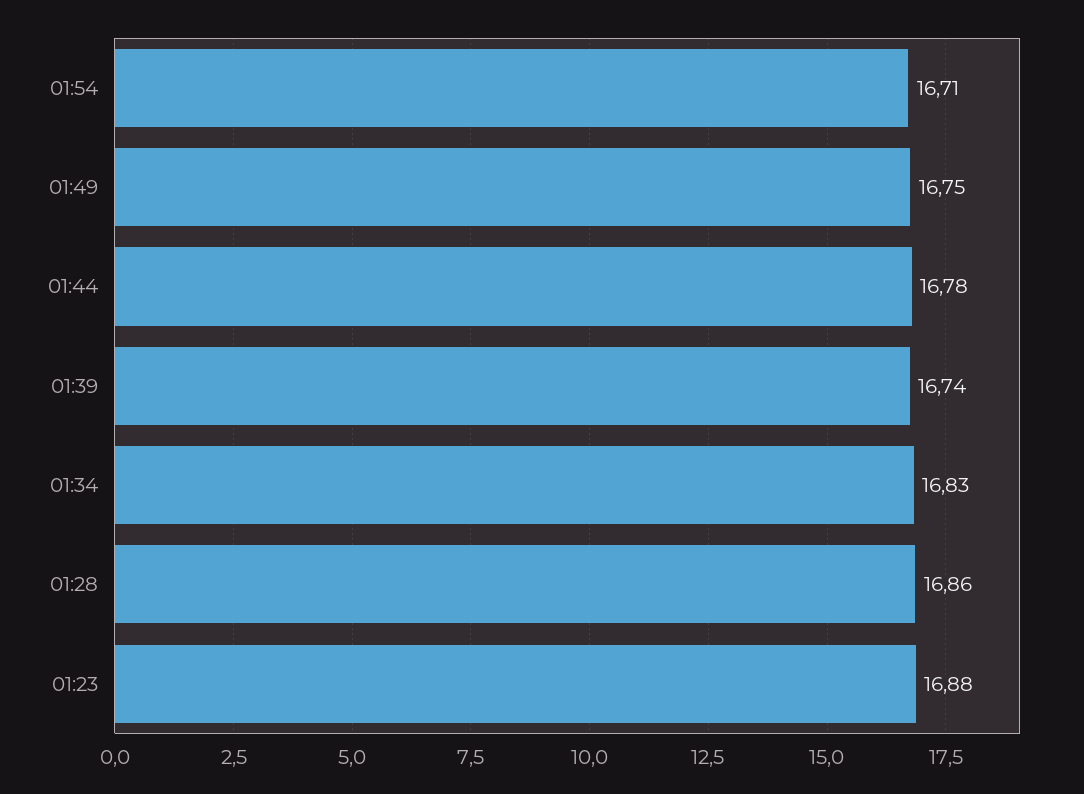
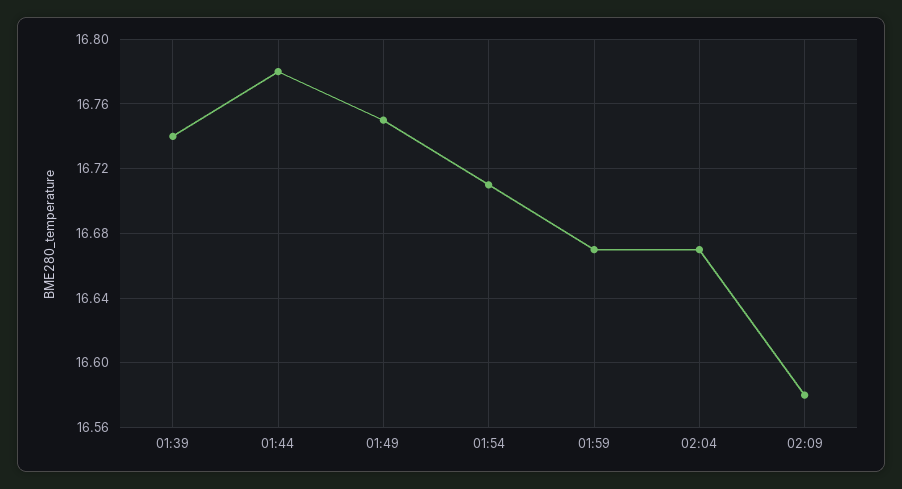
01:34: 16.83 -> none
01:28: 16.86 -> none
01:23: 16.88 -> none
01:59: none -> 16.67
02:04: none -> 16.67
02:09: none -> 16.58

